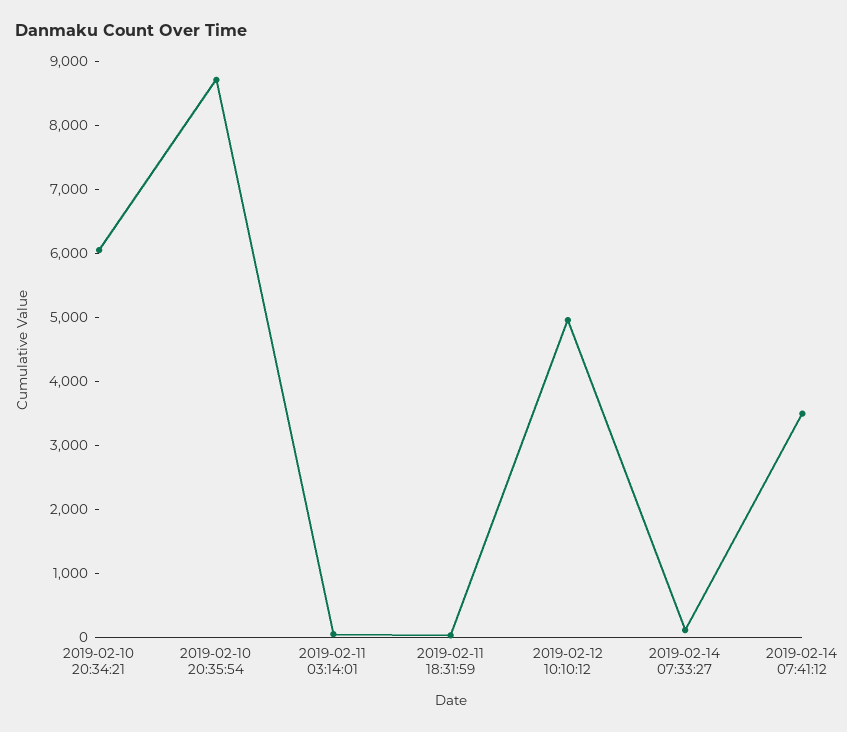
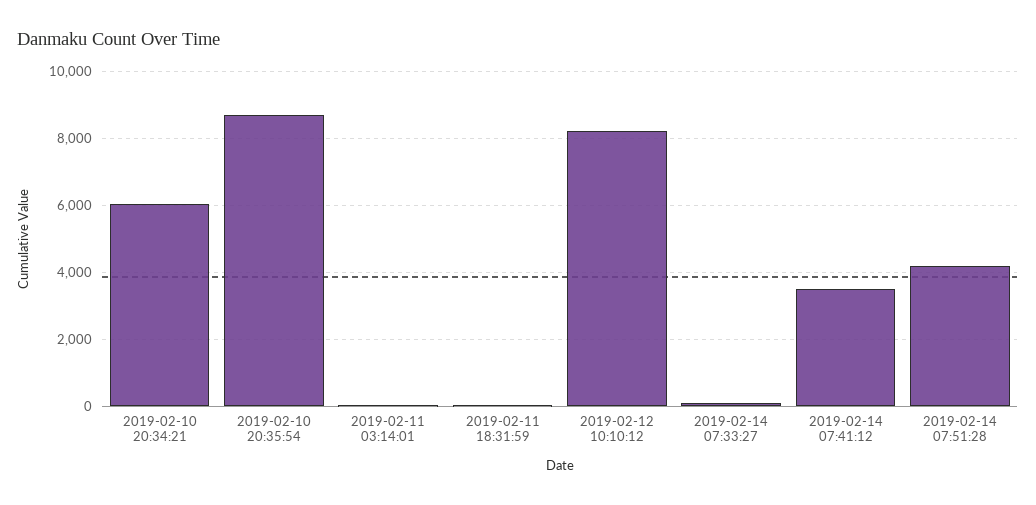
2019-02-12 10:10:12: 5000 -> 8200
2019-02-14 07:51:28: none -> 4200

